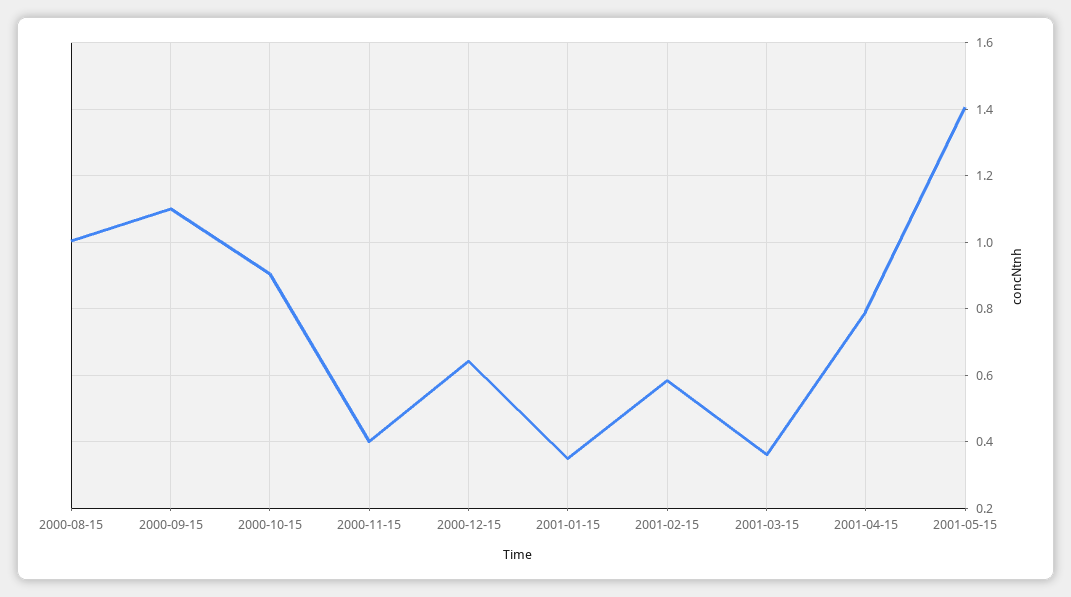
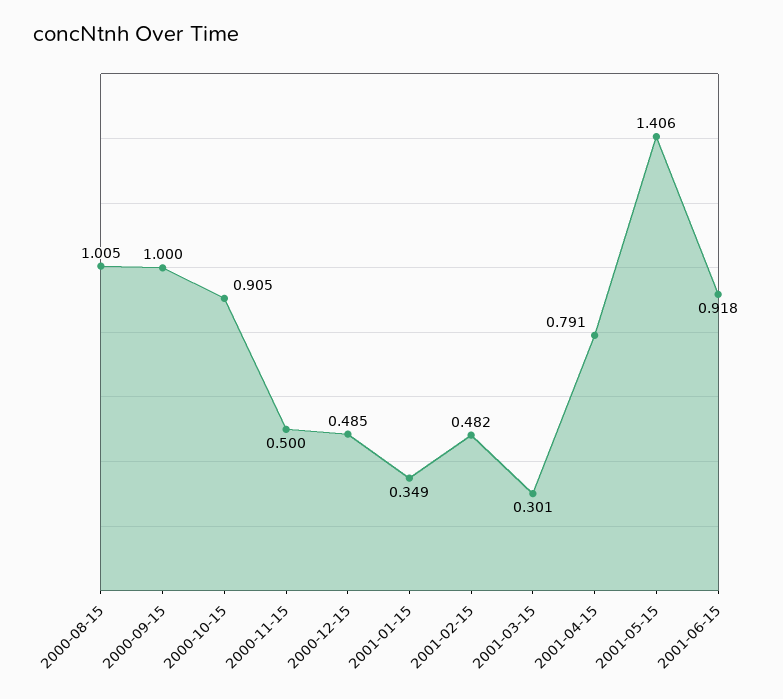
2000-09-15: 1.1 -> 1
2000-11-15: 0.4 -> 0.5
2000-12-15: 0.64 -> 0.485
2001-02-15: 0.58 -> 0.482
2001-03-15: 0.36 -> 0.301
2001-06-15: none -> 0.918

